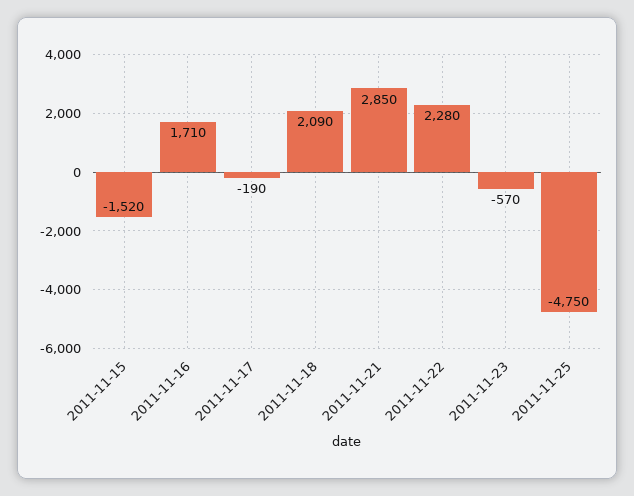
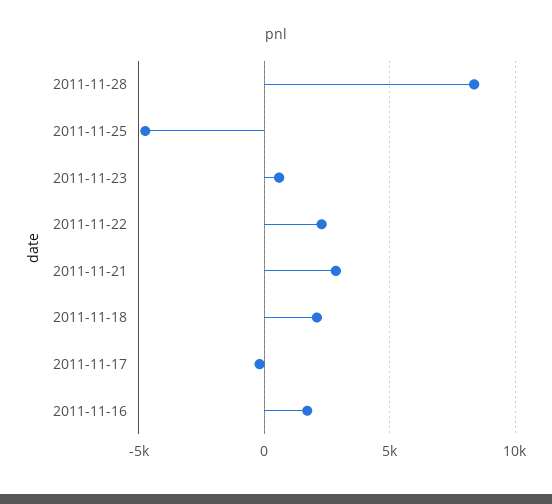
2011-11-15: -1520 -> none
2011-11-23: -570 -> 500
2011-11-28: none -> 8500

